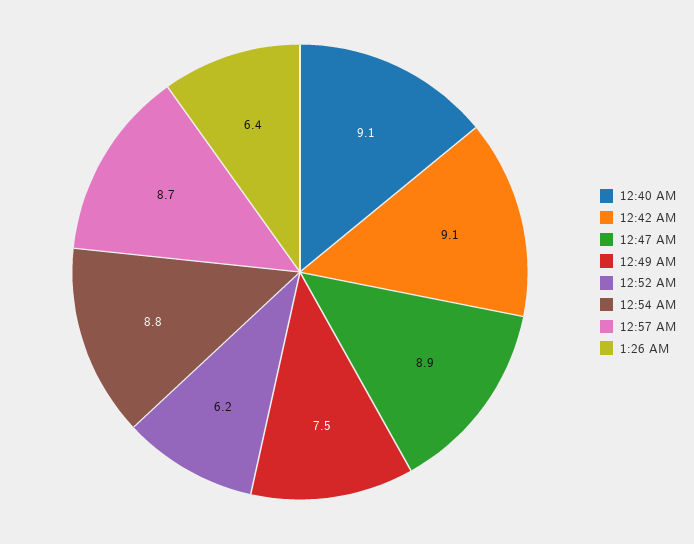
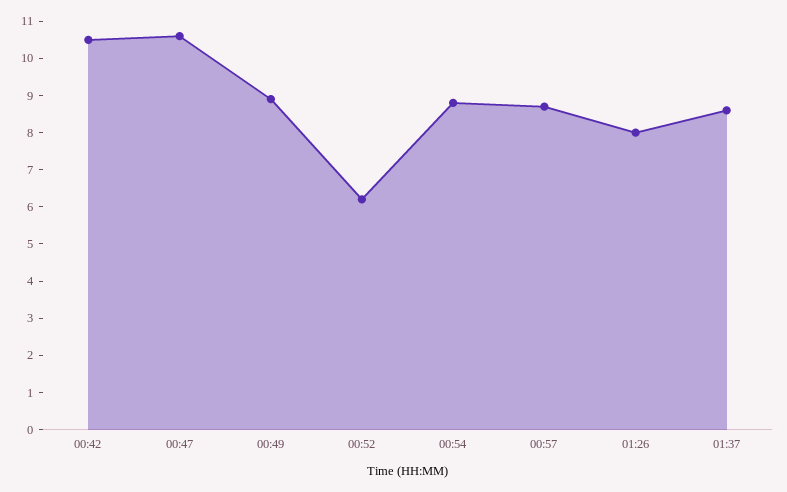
12:40 AM: 9.1 -> none
12:42 AM: 9.1 -> 10.5
12:47 AM: 8.9 -> 10.5
12:49 AM: 7.5 -> 9
1:26 AM: 6.4 -> 8
01:37: none -> 8.5

